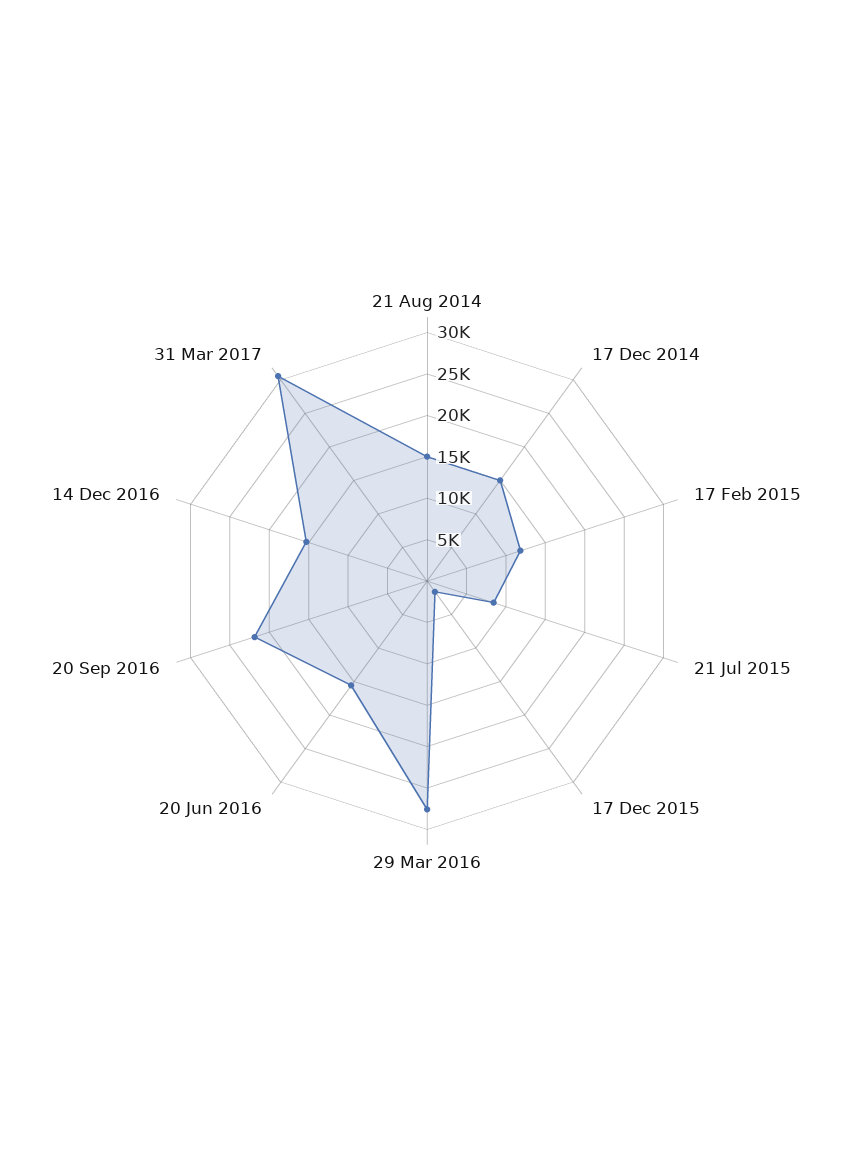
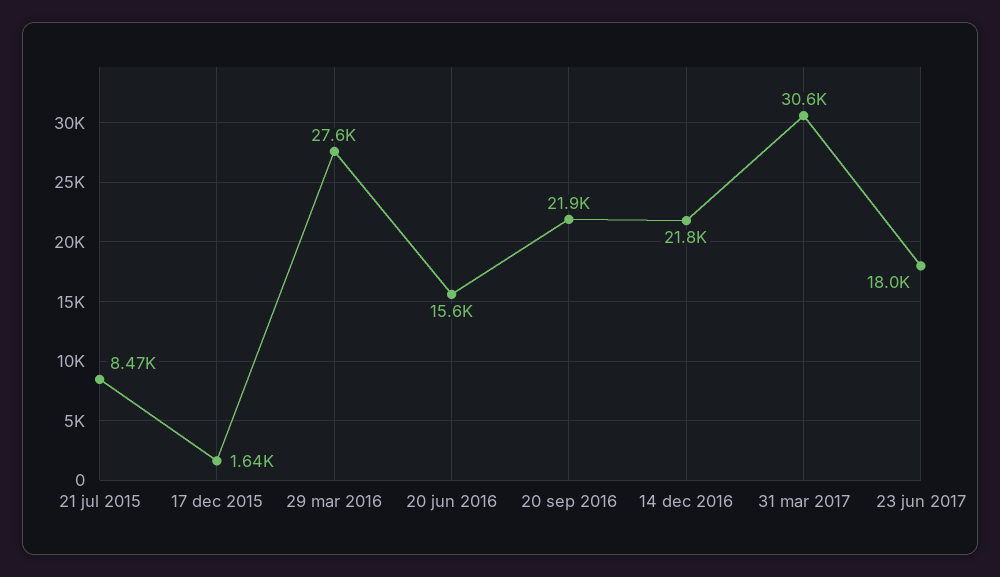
21 Aug 2014: 15000 -> none
17 Dec 2014: 15000 -> none
17 Feb 2015: 12000 -> none
14 Dec 2016: 15000 -> 21800
23 jun 2017: none -> 18000

